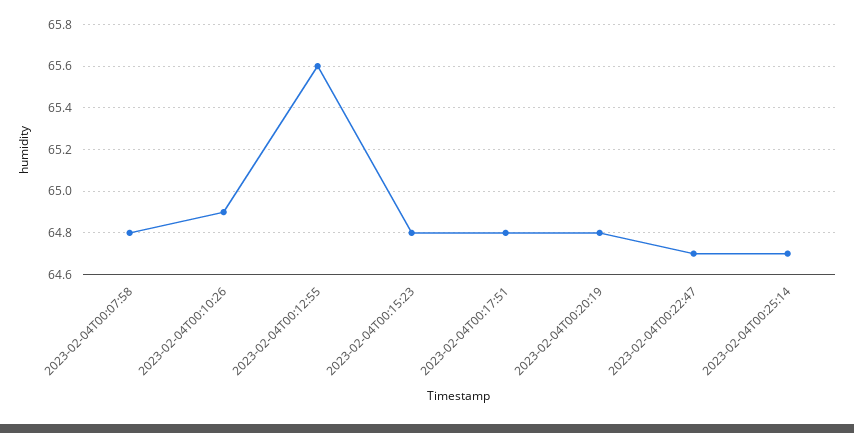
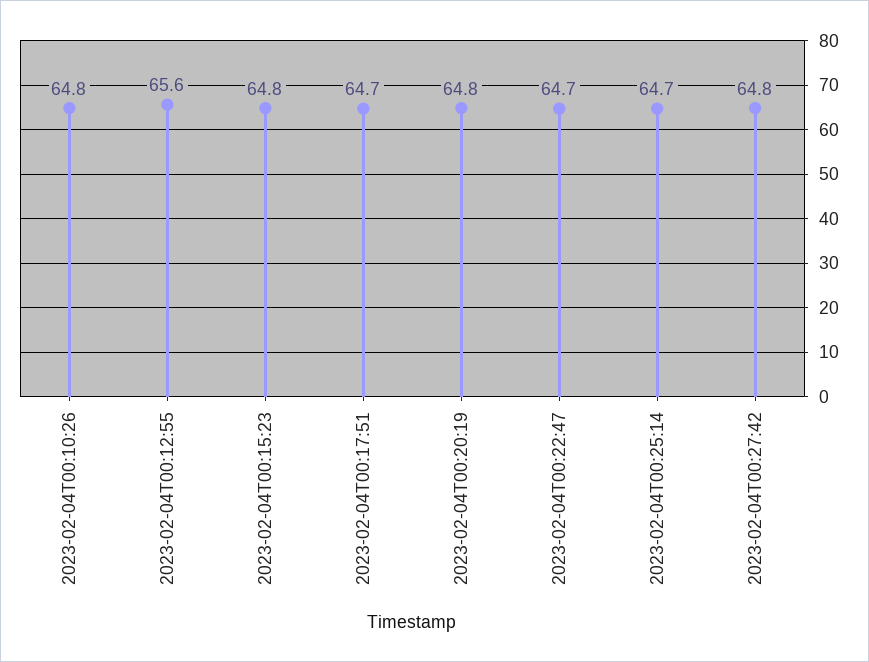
2023-02-04T00:07:58: 64.8 -> none
2023-02-04T00:10:26: 64.9 -> 64.8
2023-02-04T00:17:51: 64.8 -> 64.7
2023-02-04T00:27:42: none -> 64.8

